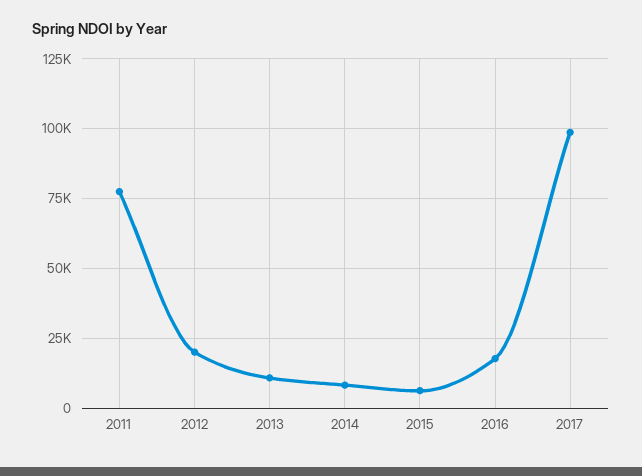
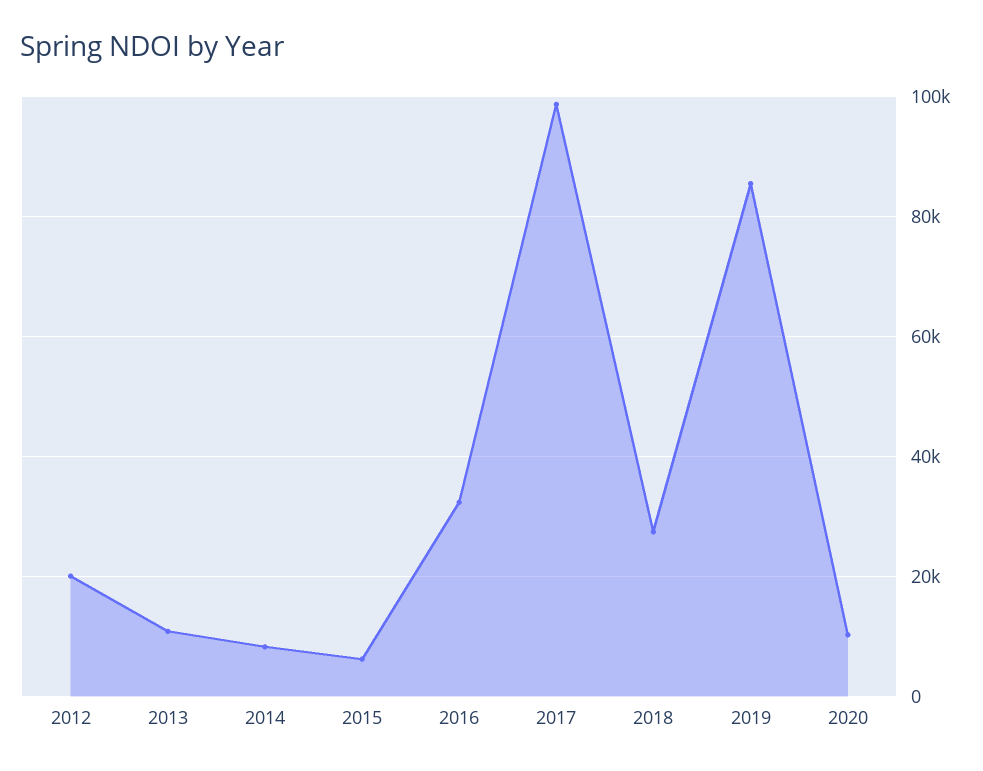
2011: 77500 -> none
2016: 17500 -> 32000
2018: none -> 28000
2019: none -> 86000
2020: none -> 10000

